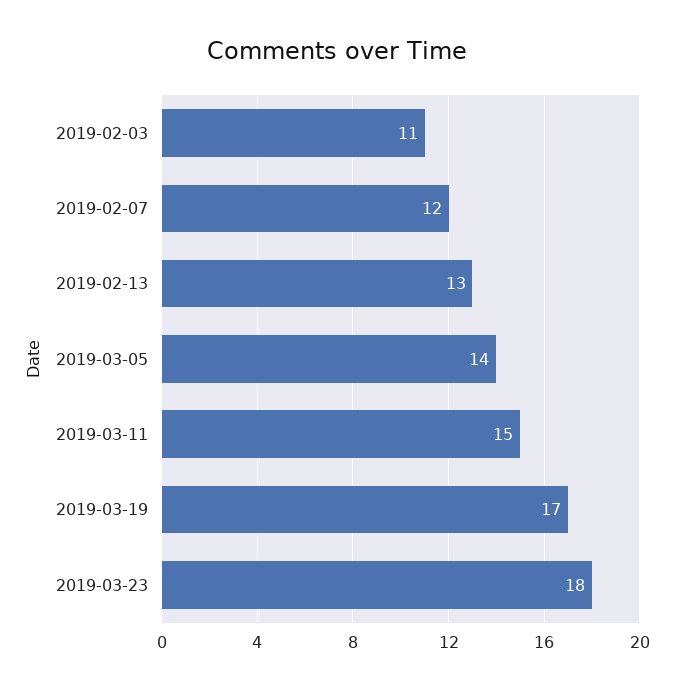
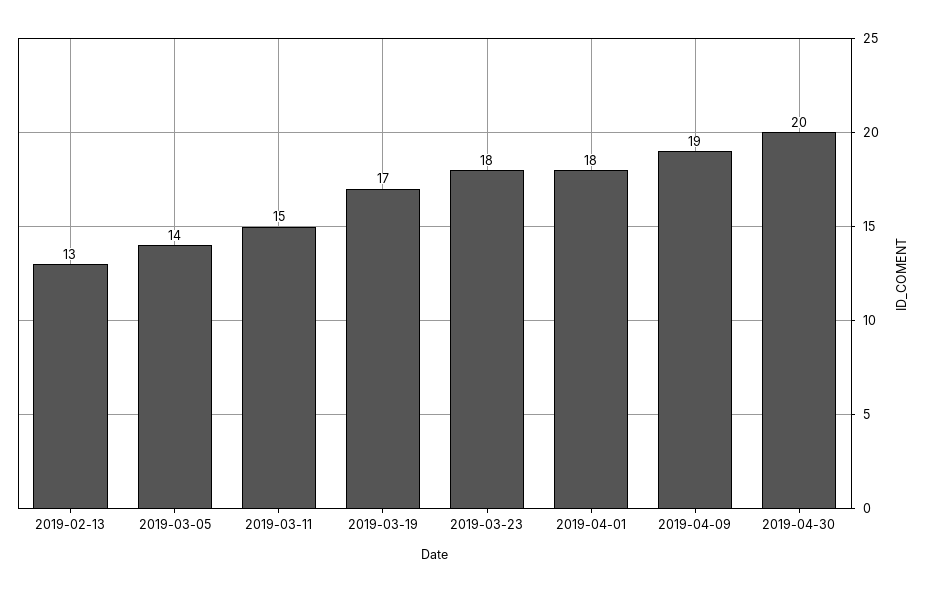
2019-02-03: 11 -> none
2019-02-07: 12 -> none
2019-04-01: none -> 18
2019-04-09: none -> 19
2019-04-30: none -> 20

